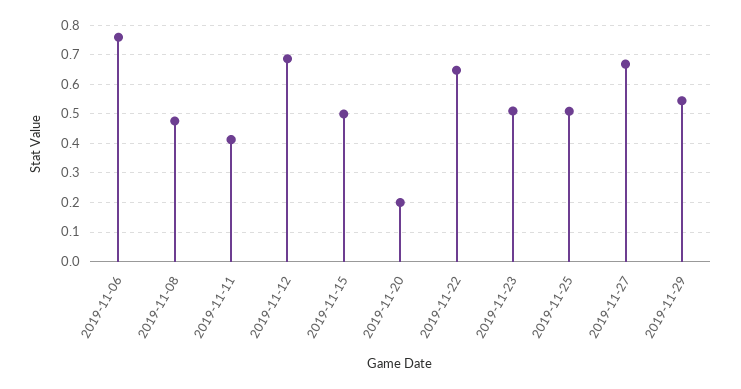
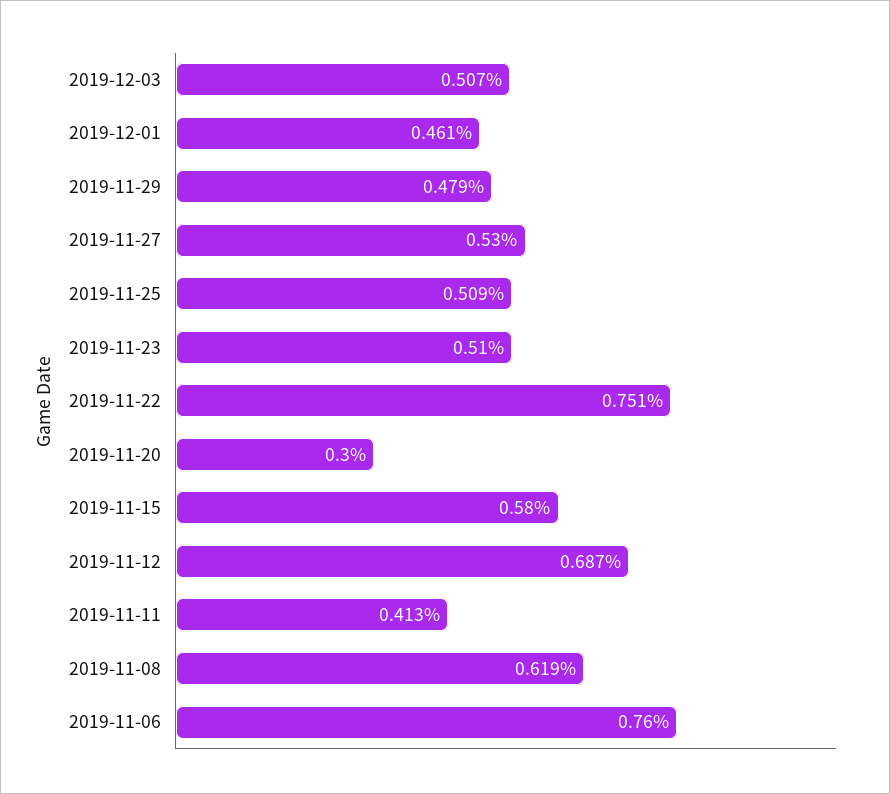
2019-11-08: 0.475 -> 0.619
2019-11-15: 0.5 -> 0.58
2019-11-20: 0.2 -> 0.3
2019-11-22: 0.65 -> 0.751
2019-11-27: 0.675 -> 0.53
2019-11-29: 0.55 -> 0.479
2019-12-03: none -> 0.507
2019-12-01: none -> 0.461

